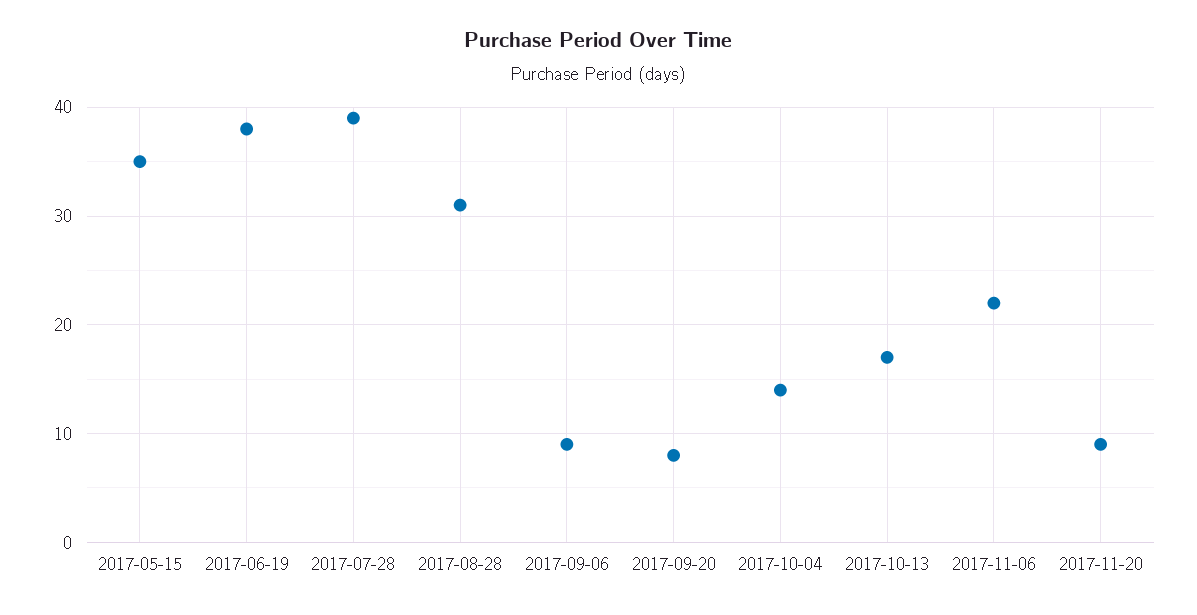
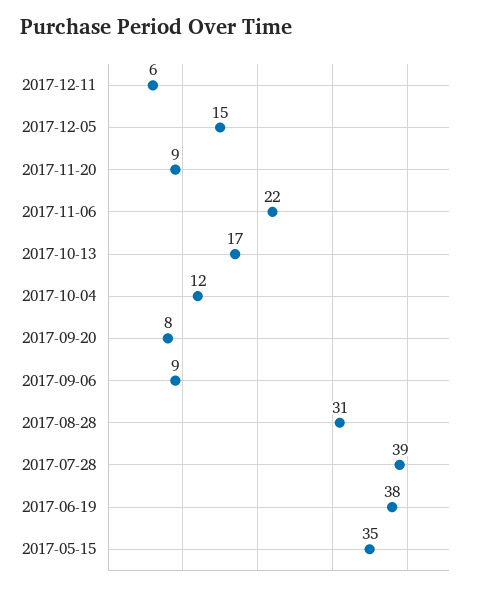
2017-10-04: 14 -> 12
2017-12-11: none -> 6
2017-12-05: none -> 15

